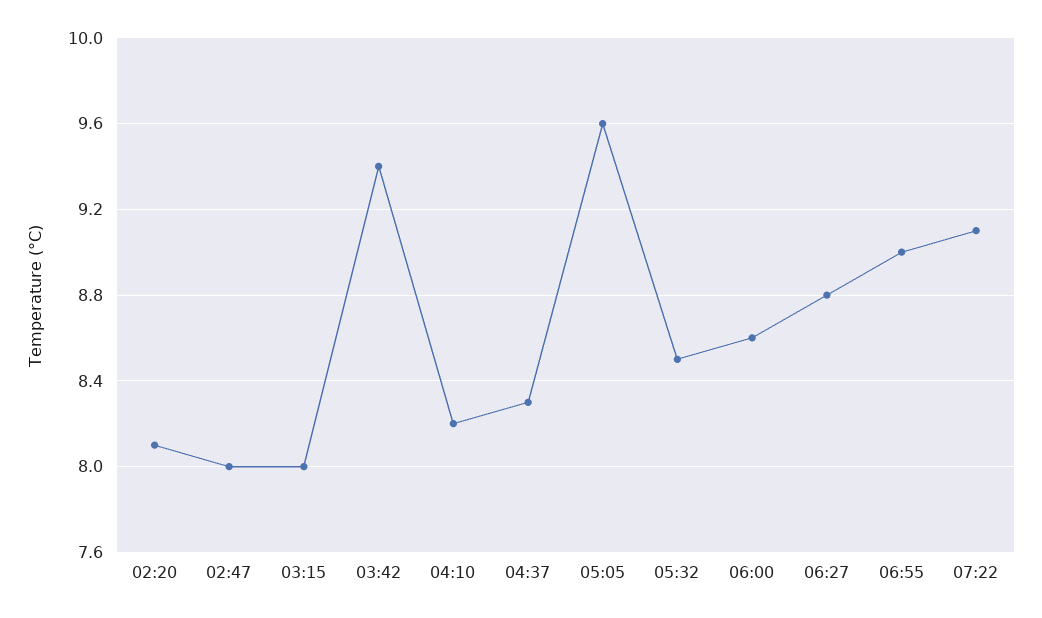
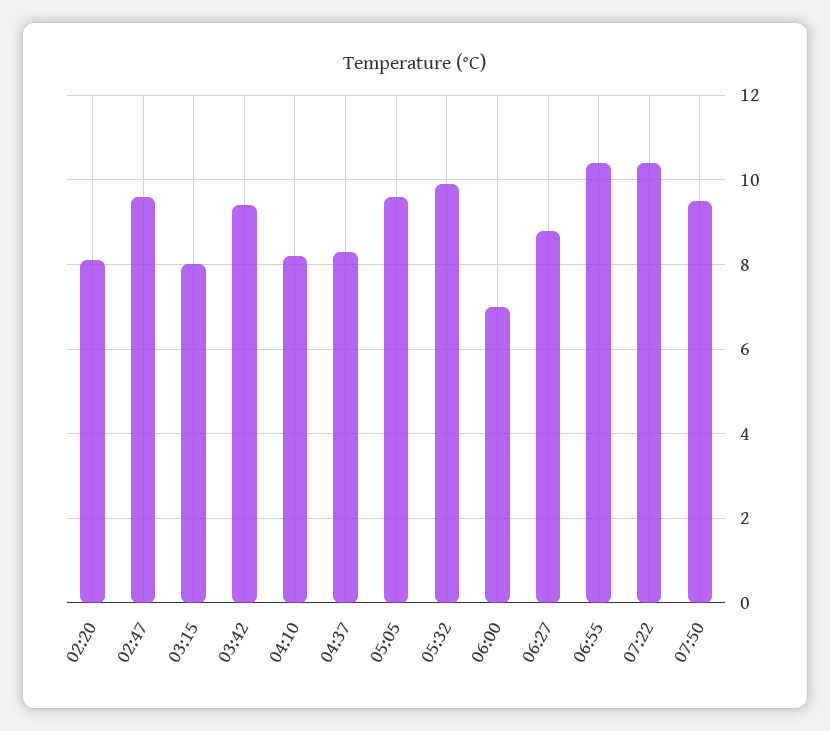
02:47: 8 -> 9.5
05:32: 8.5 -> 10
06:00: 8.6 -> 7
06:55: 9 -> 10.5
07:22: 9.1 -> 10.5
07:50: none -> 9.5

